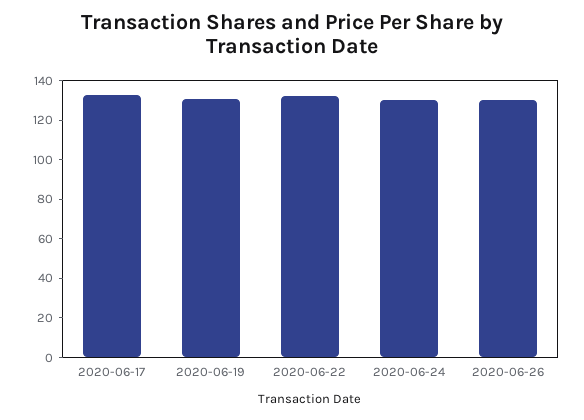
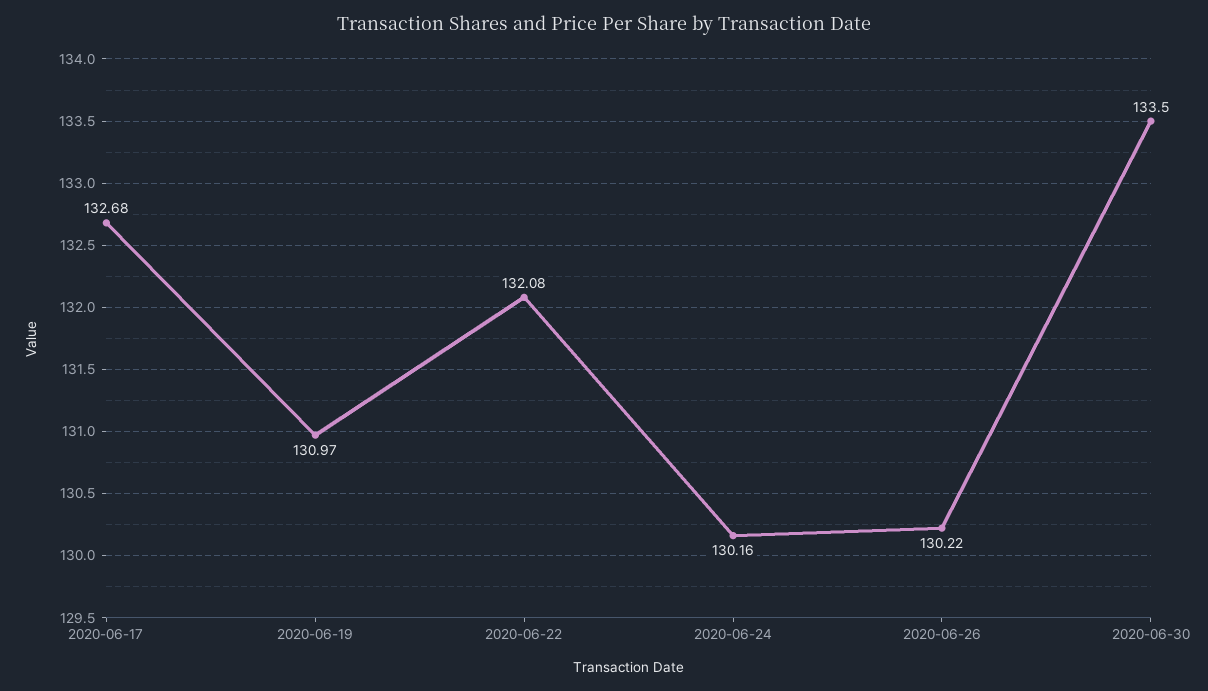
2020-06-30: none -> 133.5

